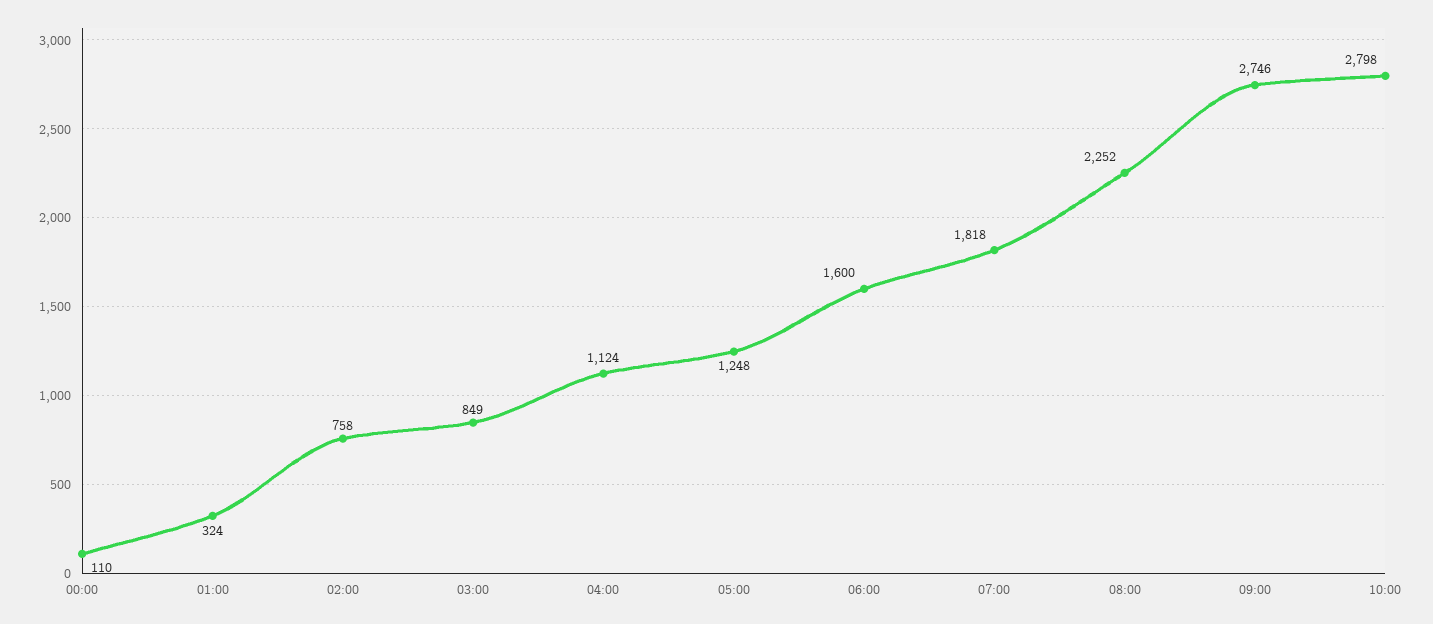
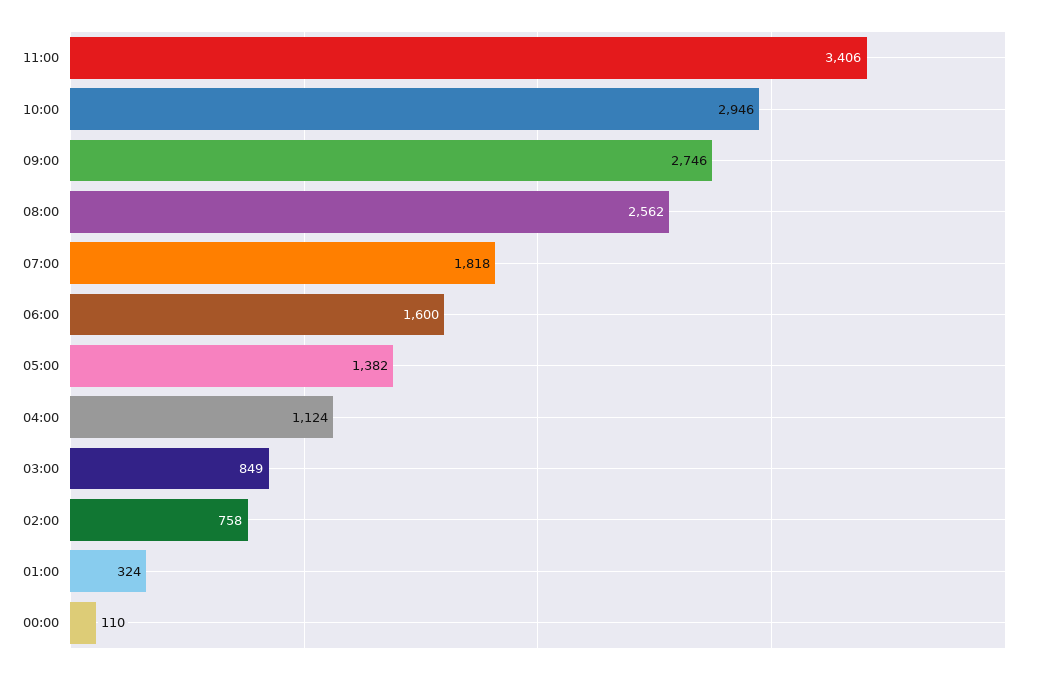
05:00: 1248 -> 1382
08:00: 2252 -> 2562
10:00: 2798 -> 2946
11:00: none -> 3406

